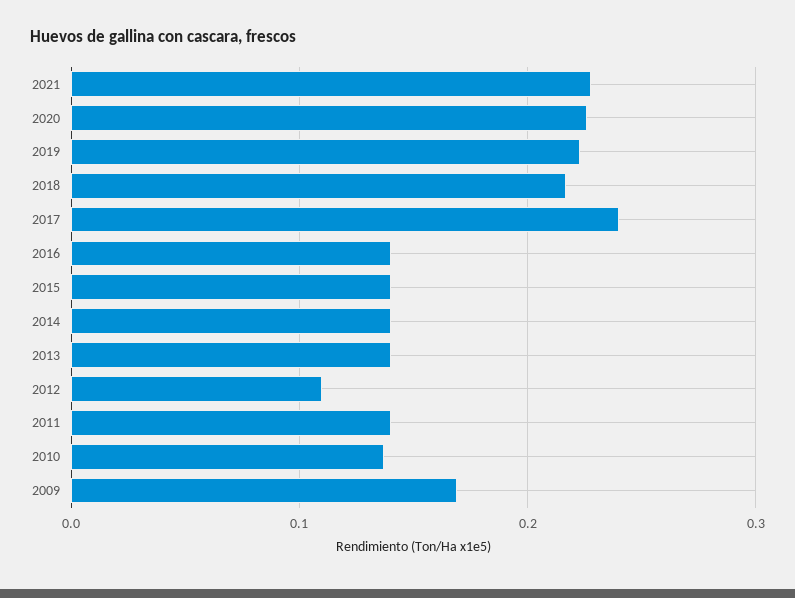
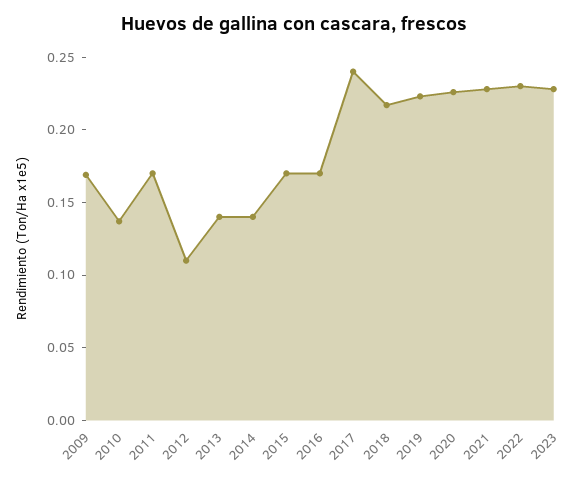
2016: 0.14 -> 0.17
2015: 0.14 -> 0.17
2011: 0.14 -> 0.17
2022: none -> 0.23
2023: none -> 0.23

